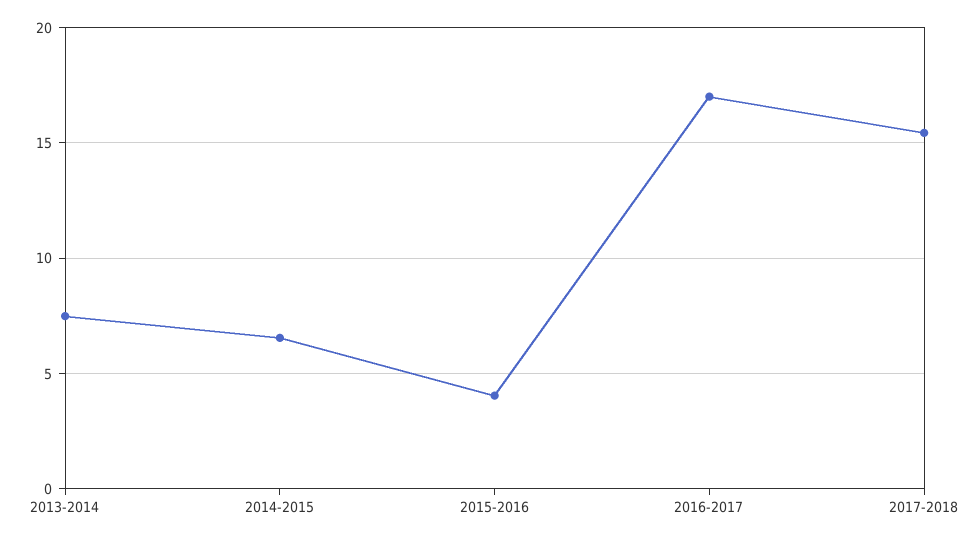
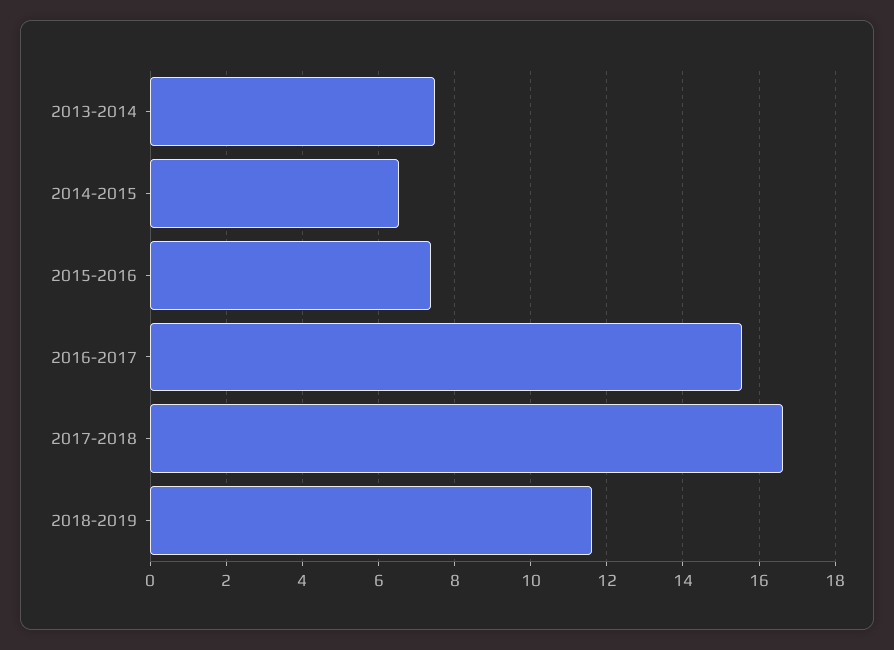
2015-2016: 4 -> 7.4
2016-2017: 17 -> 15.6
2017-2018: 15.5 -> 16.6
2018-2019: none -> 11.6

